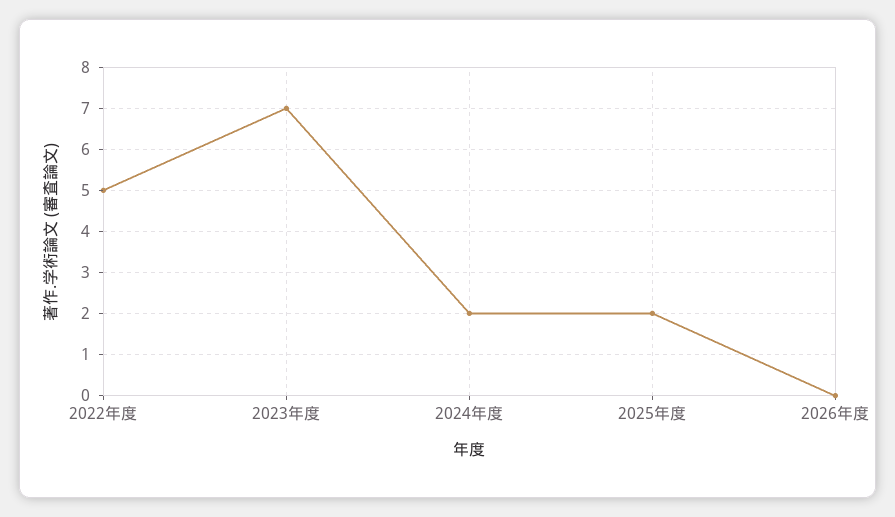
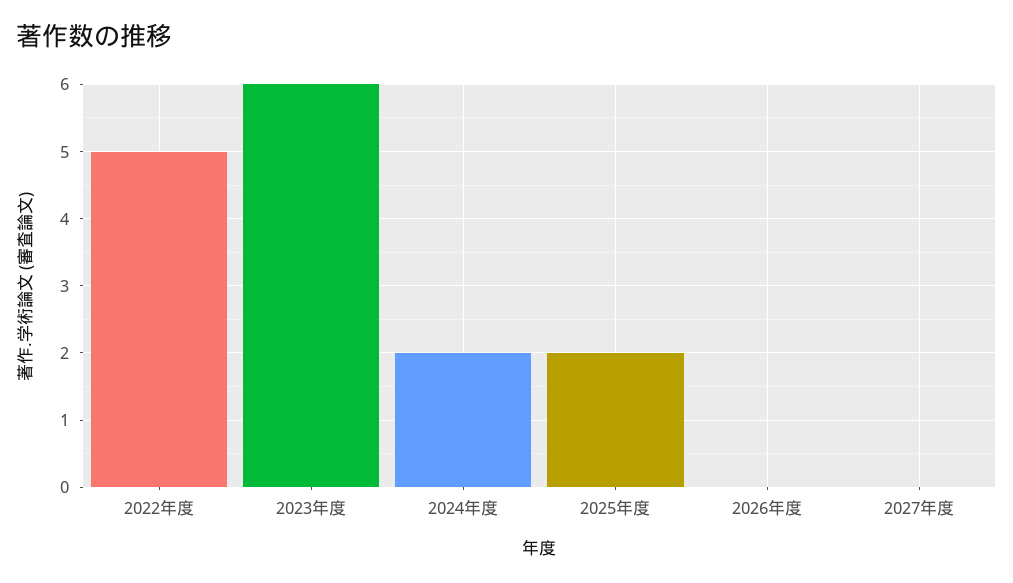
2023年度: 7 -> 6
2027年度: none -> 0

